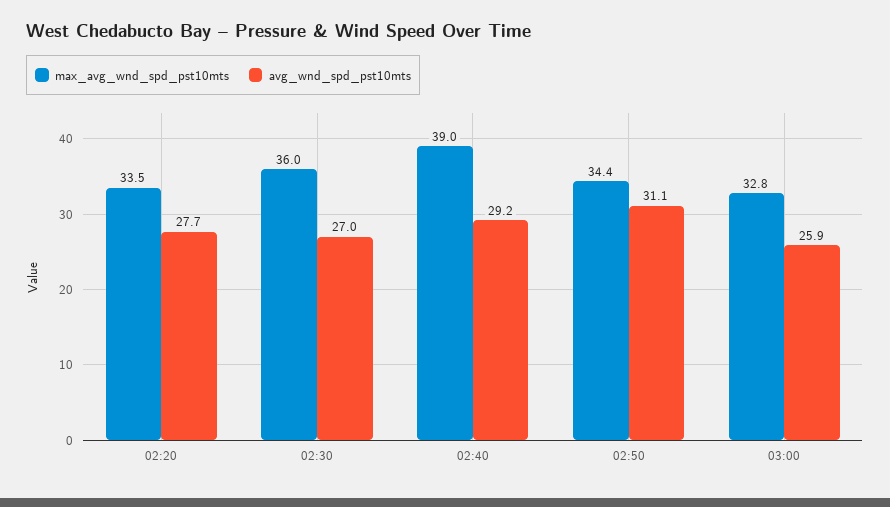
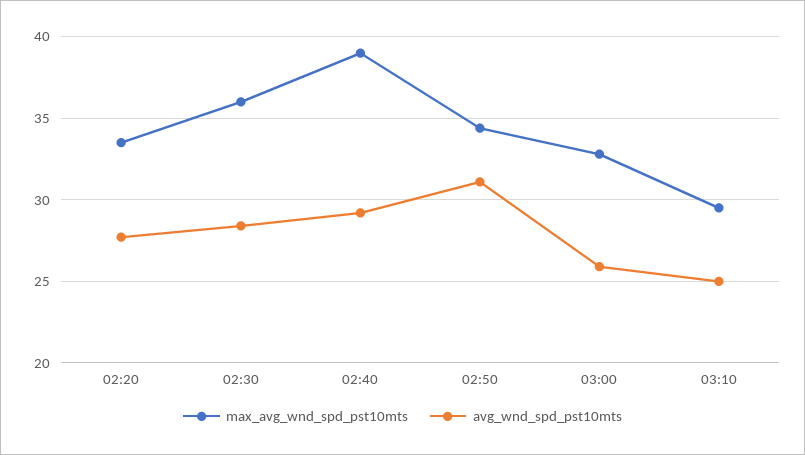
avg_wnd_spd_pst10mts, 02:30: 27 -> 28.5
max_avg_wnd_spd_pst10mts, 03:10: none -> 29.5
avg_wnd_spd_pst10mts, 03:10: none -> 25

